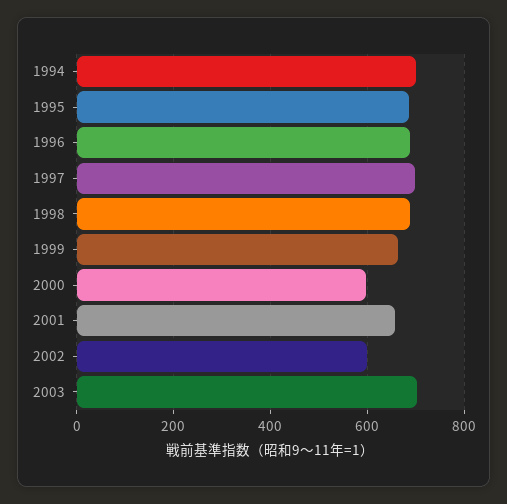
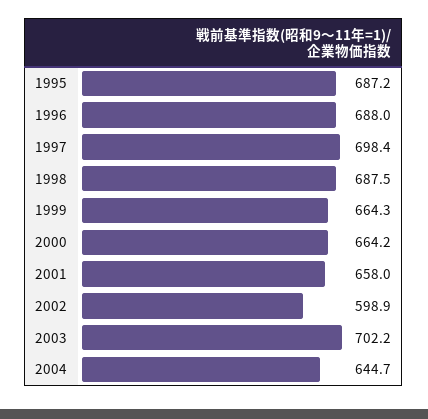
1994: 700 -> none
2000: 600 -> 664.2
2004: none -> 644.7

